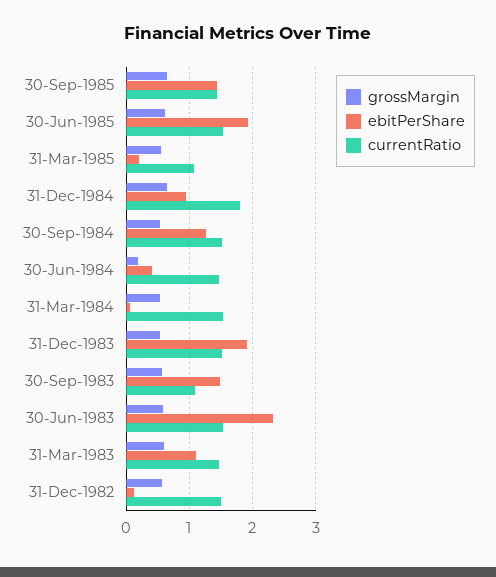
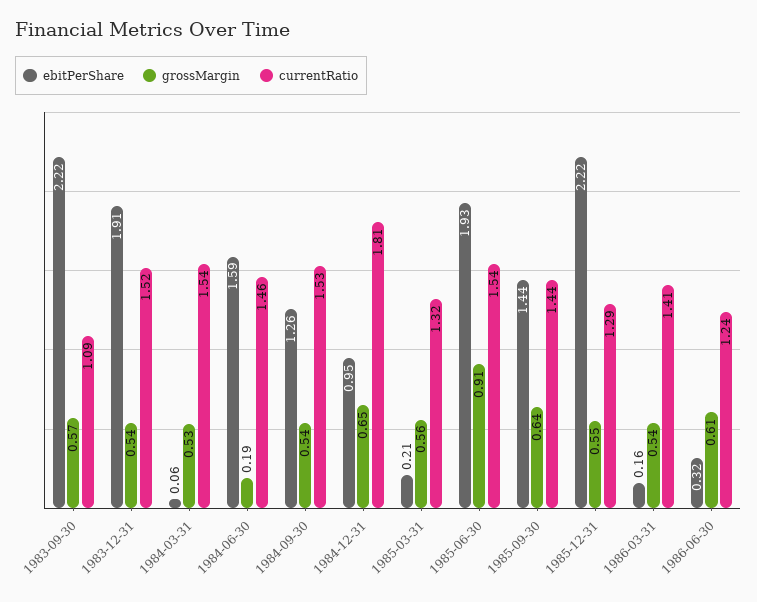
grossMargin, 30-Jun-1985: 0.6 -> 0.91
currentRatio, 31-Mar-1985: 1.1 -> 1.32
ebitPerShare, 30-Jun-1984: 0.4 -> 1.59
ebitPerShare, 30-Sep-1983: 1.5 -> 2.22
grossMargin, 30-Jun-1983: 0.6 -> none
ebitPerShare, 30-Jun-1983: 2.3 -> none
currentRatio, 30-Jun-1983: 1.5 -> none
grossMargin, 31-Mar-1983: 0.6 -> none
ebitPerShare, 31-Mar-1983: 1.1 -> none
currentRatio, 31-Mar-1983: 1.5 -> none
grossMargin, 31-Dec-1982: 0.6 -> none
ebitPerShare, 31-Dec-1982: 0.1 -> none
currentRatio, 31-Dec-1982: 1.5 -> none
ebitPerShare, 1985-12-31: none -> 2.22
grossMargin, 1985-12-31: none -> 0.55
currentRatio, 1985-12-31: none -> 1.29
ebitPerShare, 1986-03-31: none -> 0.16
grossMargin, 1986-03-31: none -> 0.54
currentRatio, 1986-03-31: none -> 1.41
ebitPerShare, 1986-06-30: none -> 0.32
grossMargin, 1986-06-30: none -> 0.61
currentRatio, 1986-06-30: none -> 1.24

